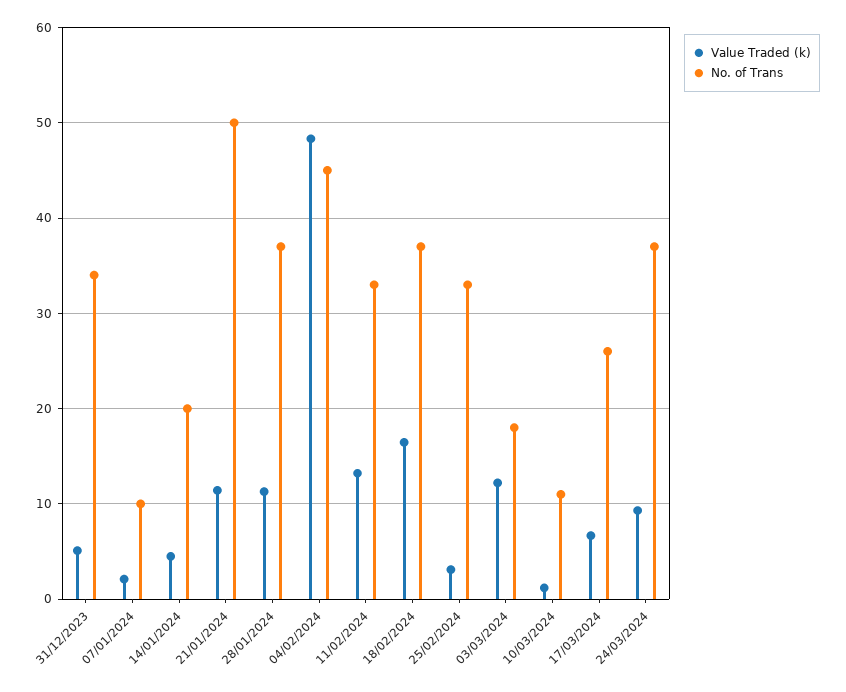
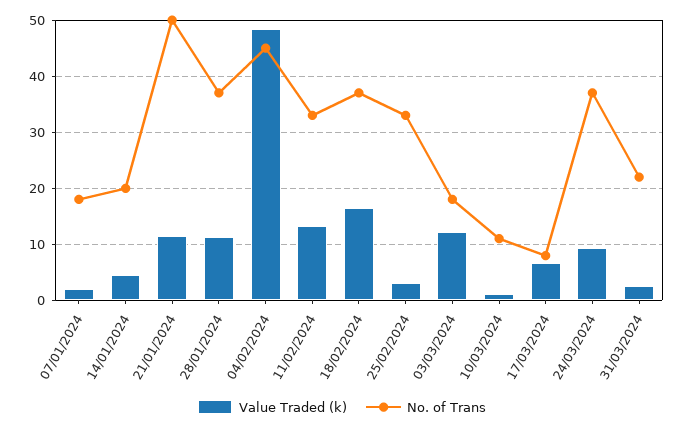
Value Traded (k), 31/12/2023: 5 -> none
No. of Trans, 31/12/2023: 34 -> none
No. of Trans, 07/01/2024: 10 -> 18
No. of Trans, 17/03/2024: 26 -> 8
Value Traded (k), 31/03/2024: none -> 2
No. of Trans, 31/03/2024: none -> 22

